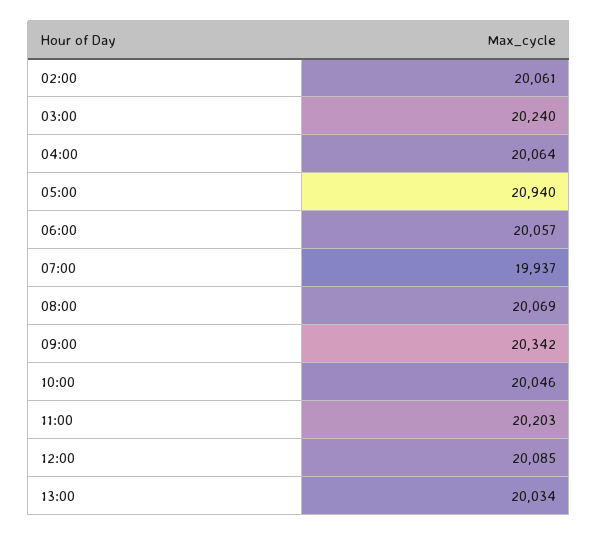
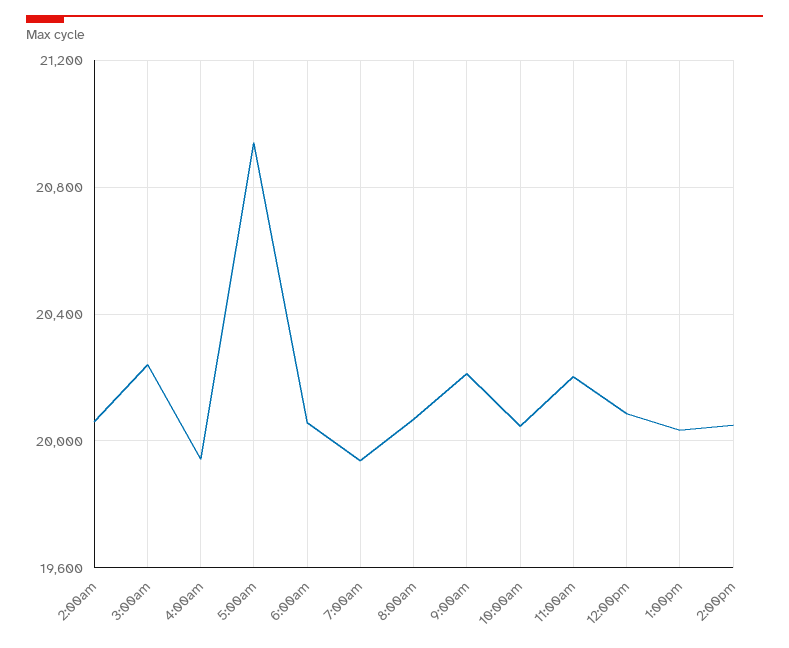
04:00: 20064 -> 19950
09:00: 20342 -> 20200
2:00pm: none -> 20050

